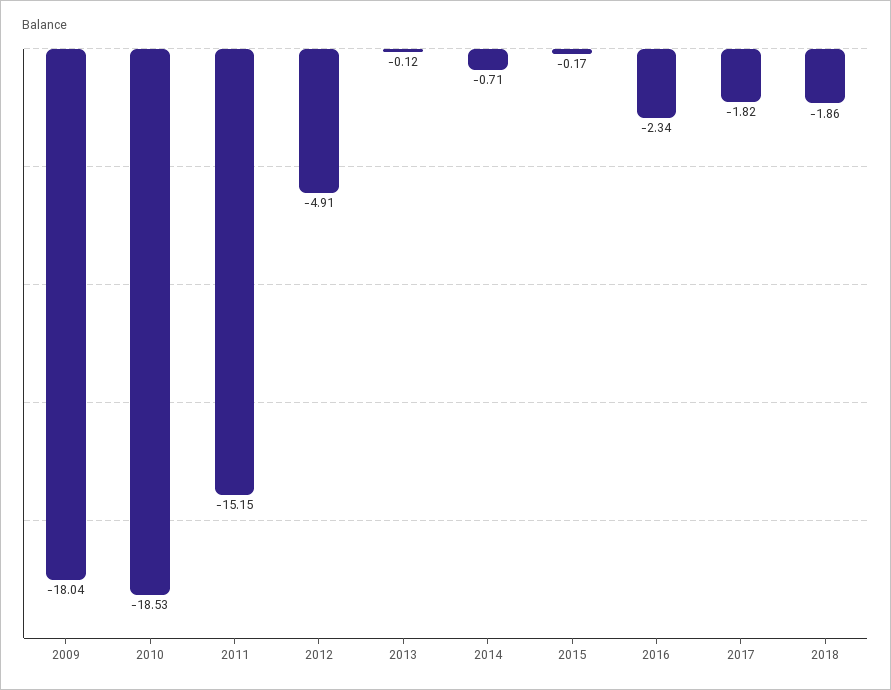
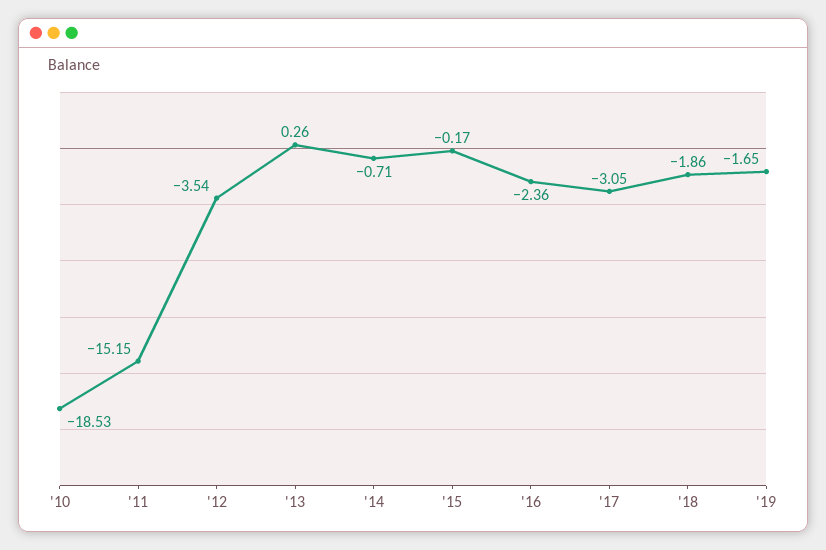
2009: -18.04 -> none
2012: -4.91 -> -3.54
2013: -0.12 -> 0.26
2016: -2.34 -> -2.36
2017: -1.82 -> -3.05
'19: none -> -1.65

